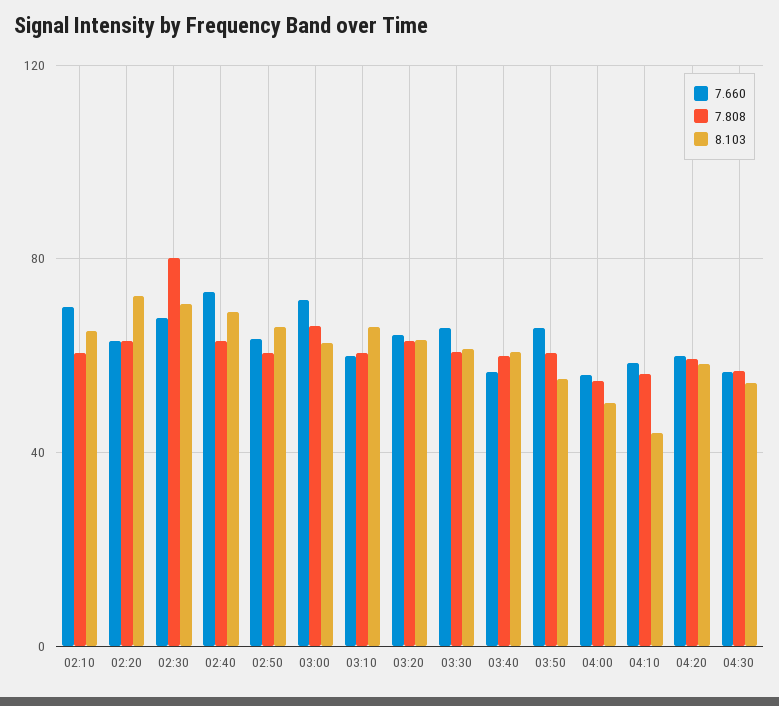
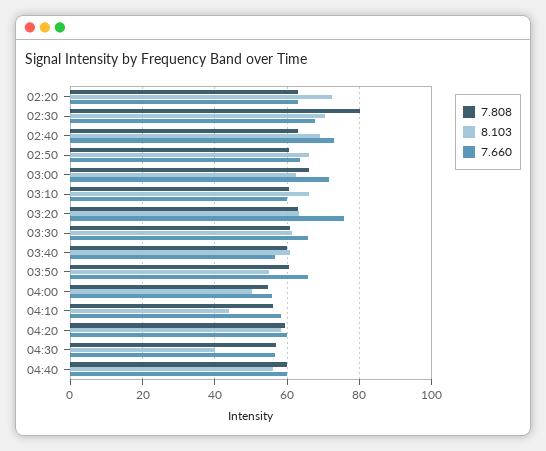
7.660, 02:10: 70 -> none
7.808, 02:10: 60 -> none
8.103, 02:10: 65 -> none
7.660, 03:20: 65 -> 76
8.103, 04:30: 55 -> 40
7.808, 04:40: none -> 60
8.103, 04:40: none -> 56
7.660, 04:40: none -> 60

